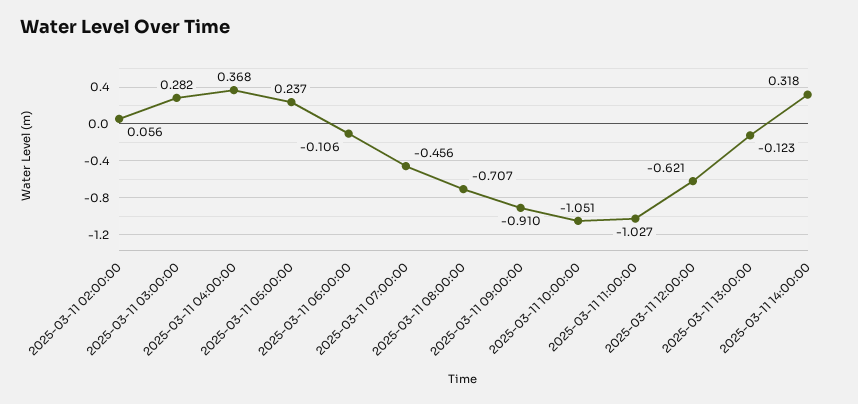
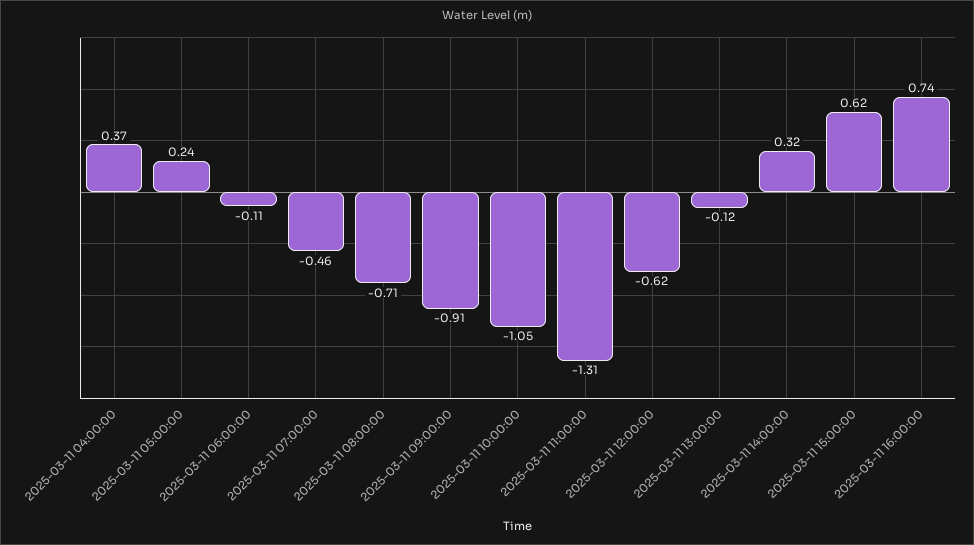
2025-03-11 02:00:00: 0.056 -> none
2025-03-11 03:00:00: 0.282 -> none
2025-03-11 11:00:00: -1.027 -> -1.31
2025-03-11 15:00:00: none -> 0.62
2025-03-11 16:00:00: none -> 0.74

